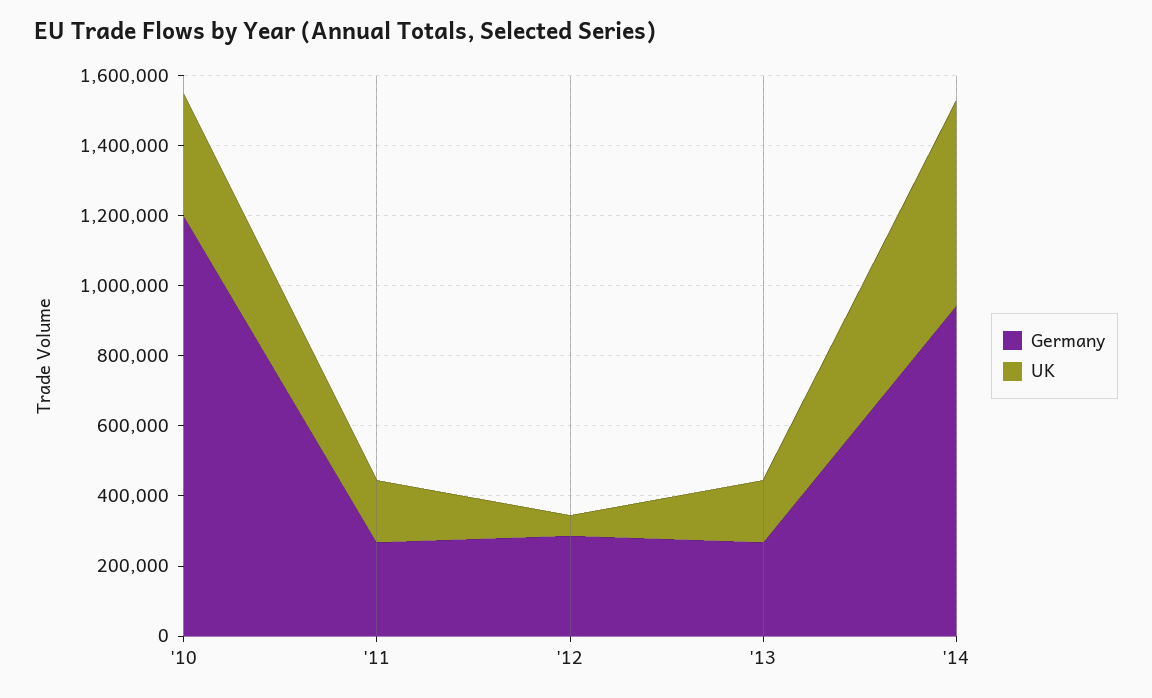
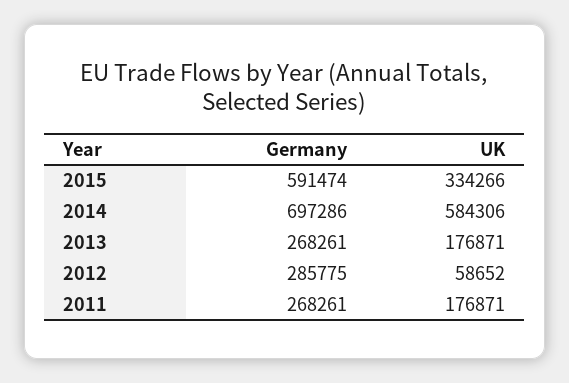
Germany, '10: 1200000 -> none
UK, '10: 350000 -> none
Germany, '14: 950000 -> 697286
Germany, 2015: none -> 591474
UK, 2015: none -> 334266

